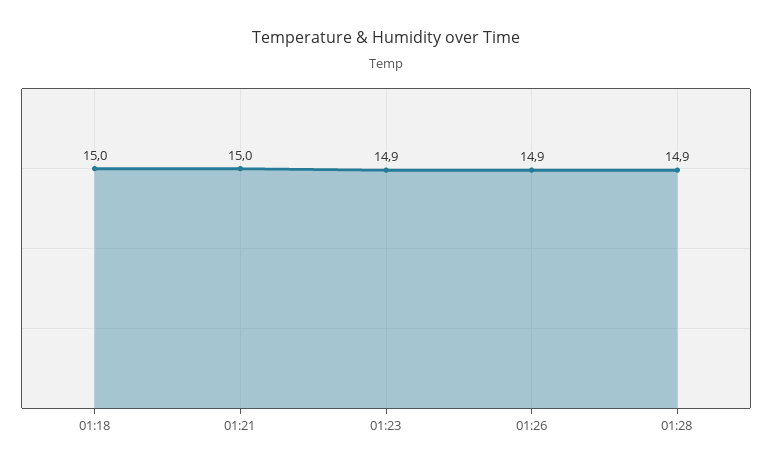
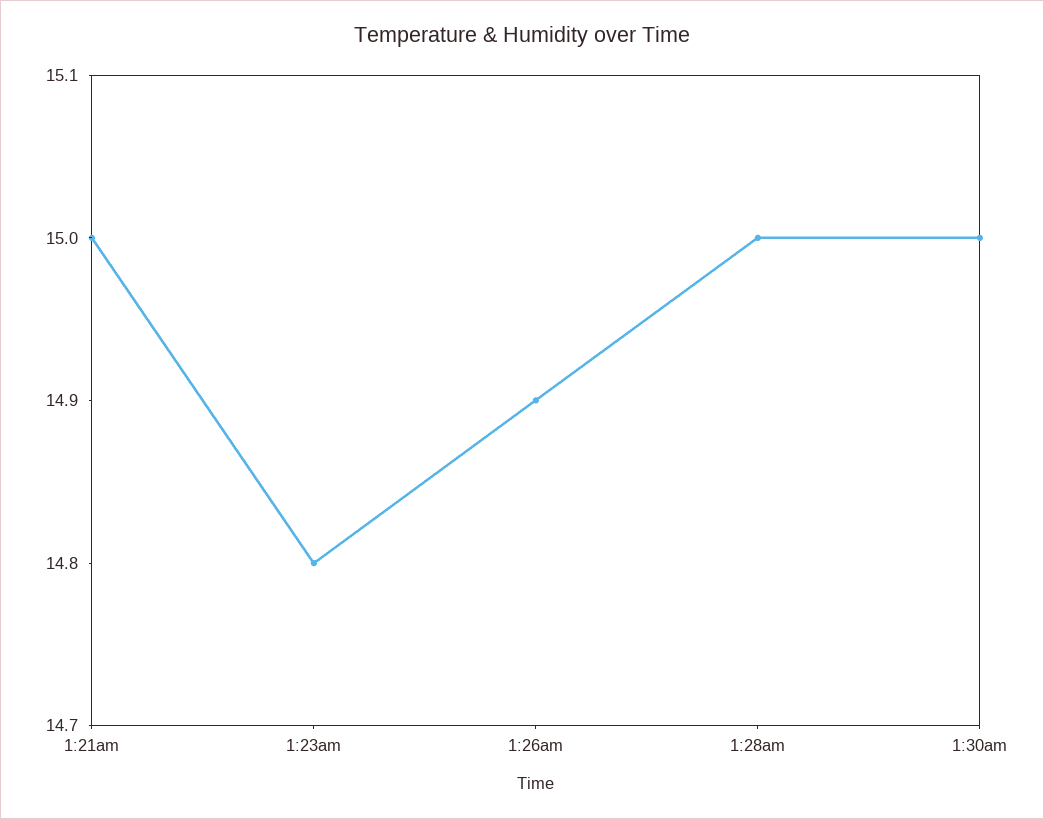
01:18: 15 -> none
01:23: 14.9 -> 14.8
01:28: 14.9 -> 15
1:30am: none -> 15

